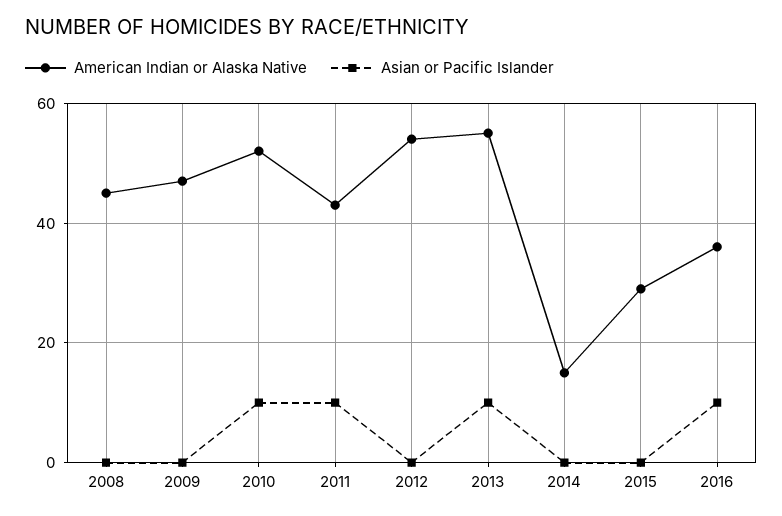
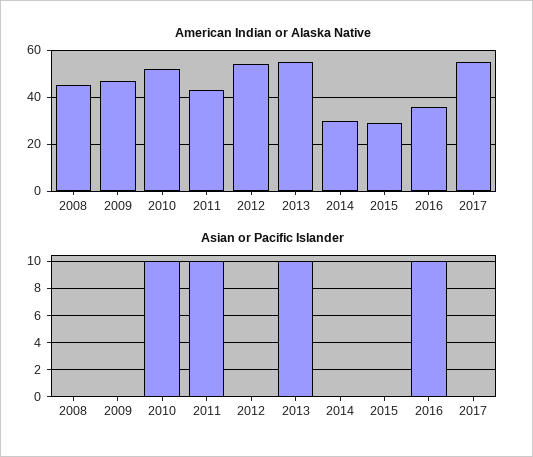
American Indian or Alaska Native, 2014: 15 -> 30
American Indian or Alaska Native, 2017: none -> 55
Asian or Pacific Islander, 2017: none -> 0

